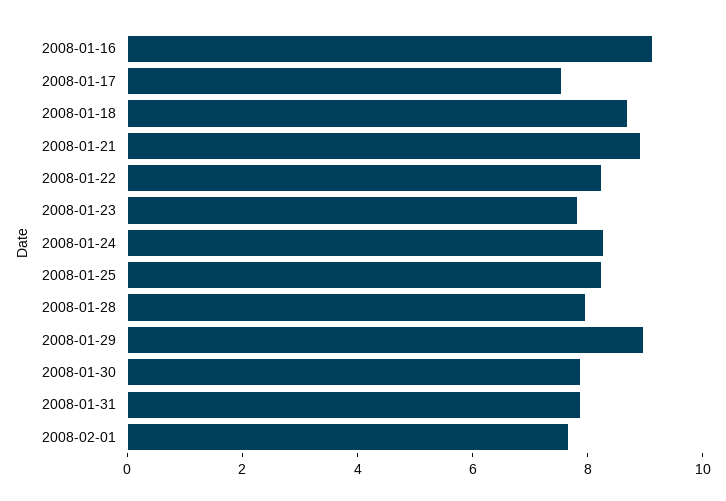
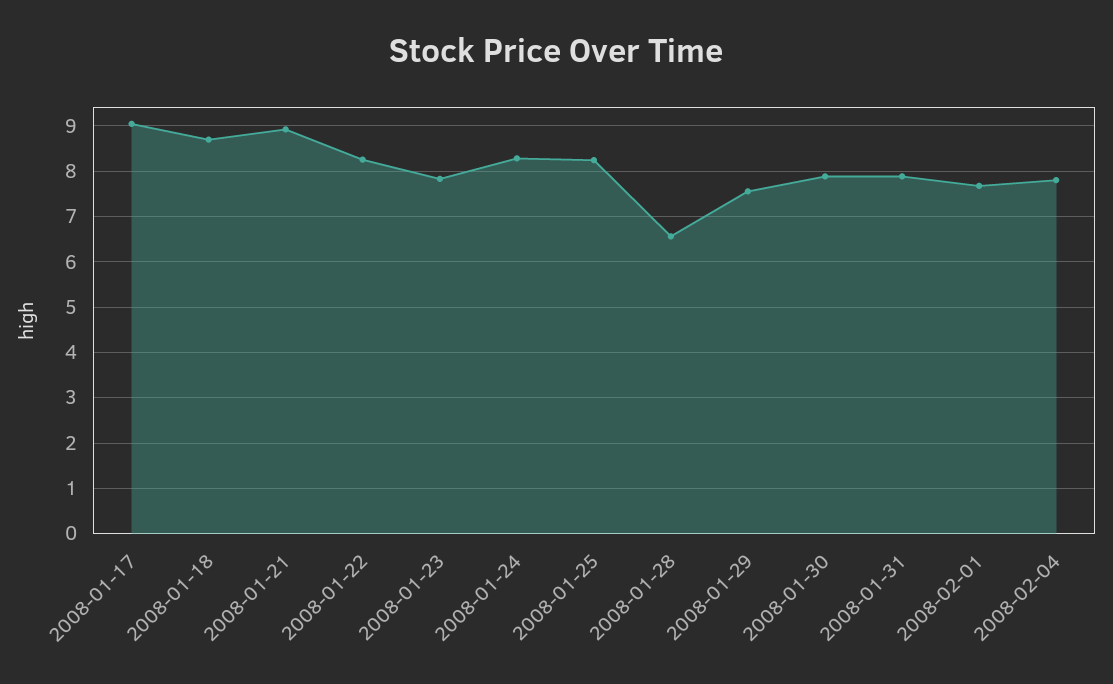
2008-01-16: 9 -> none
2008-01-17: 7.5 -> 9
2008-01-28: 8 -> 6.6
2008-01-29: 9 -> 7.6
2008-02-04: none -> 7.8

